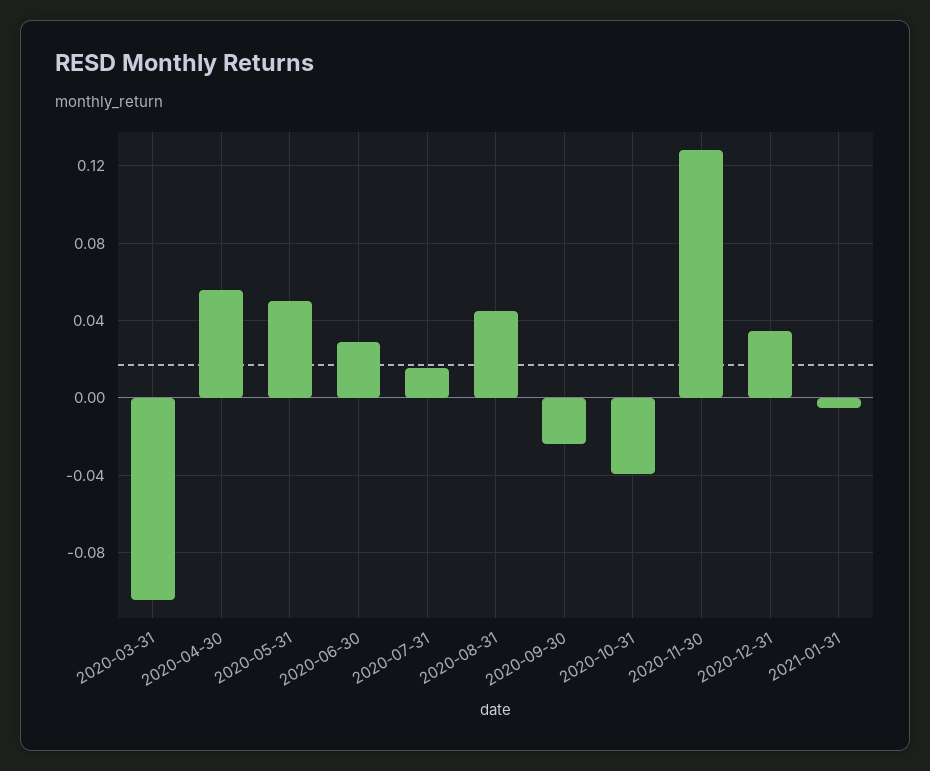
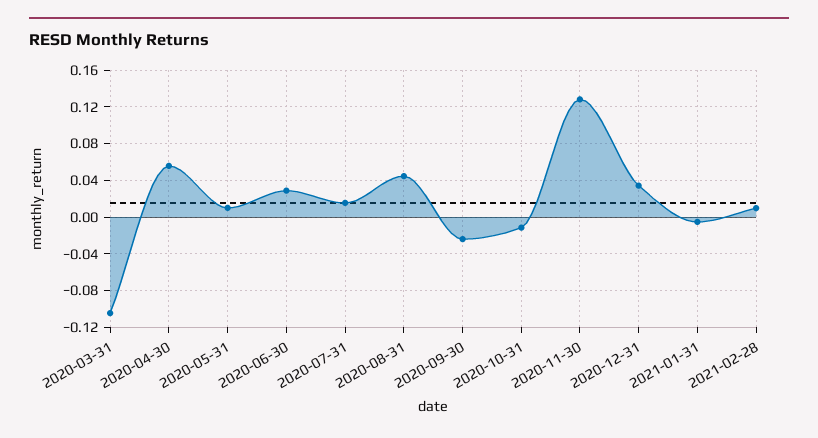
2020-05-31: 0.05 -> 0.01
2020-10-31: -0.04 -> -0.01
2021-02-28: none -> 0.01

